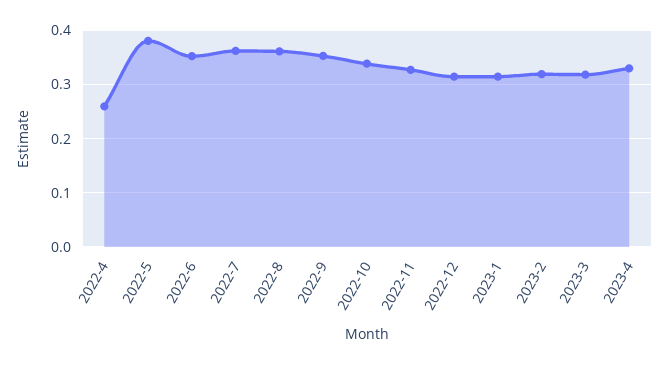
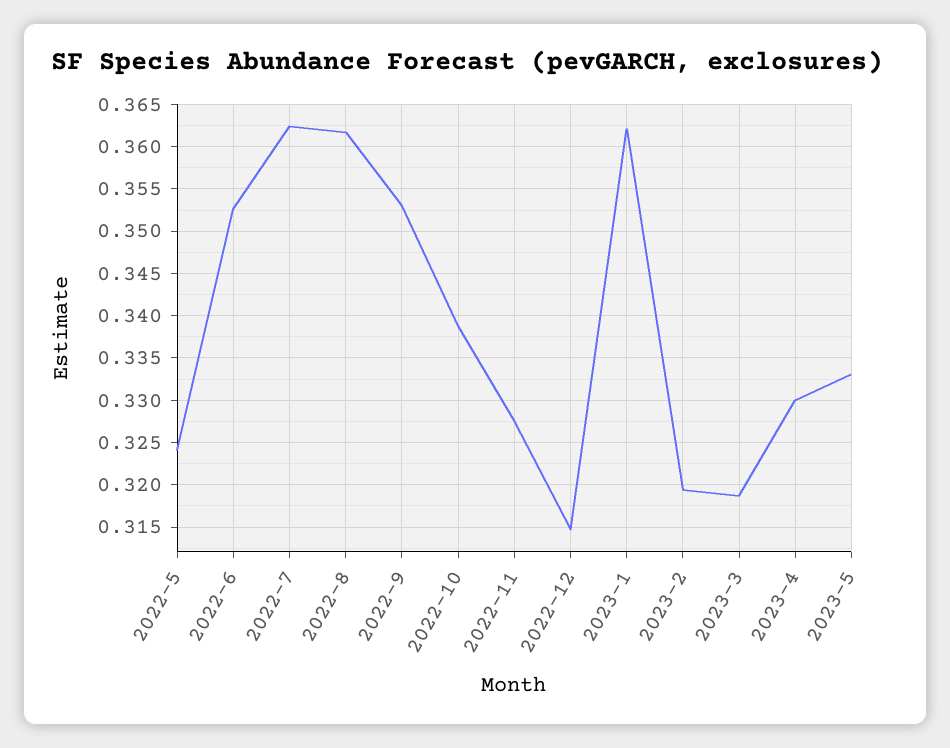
2022-4: 0.26 -> none
2022-5: 0.38 -> 0.324
2023-1: 0.32 -> 0.362
2023-5: none -> 0.333

